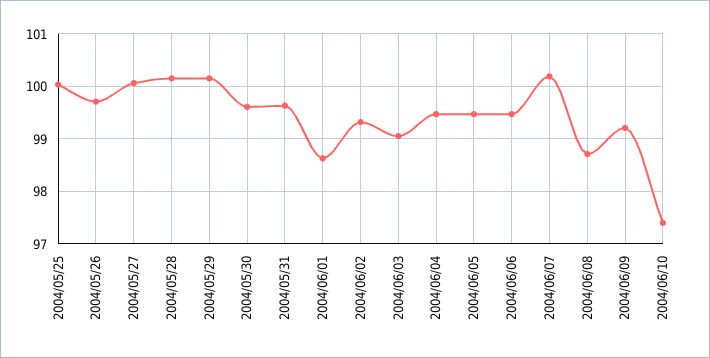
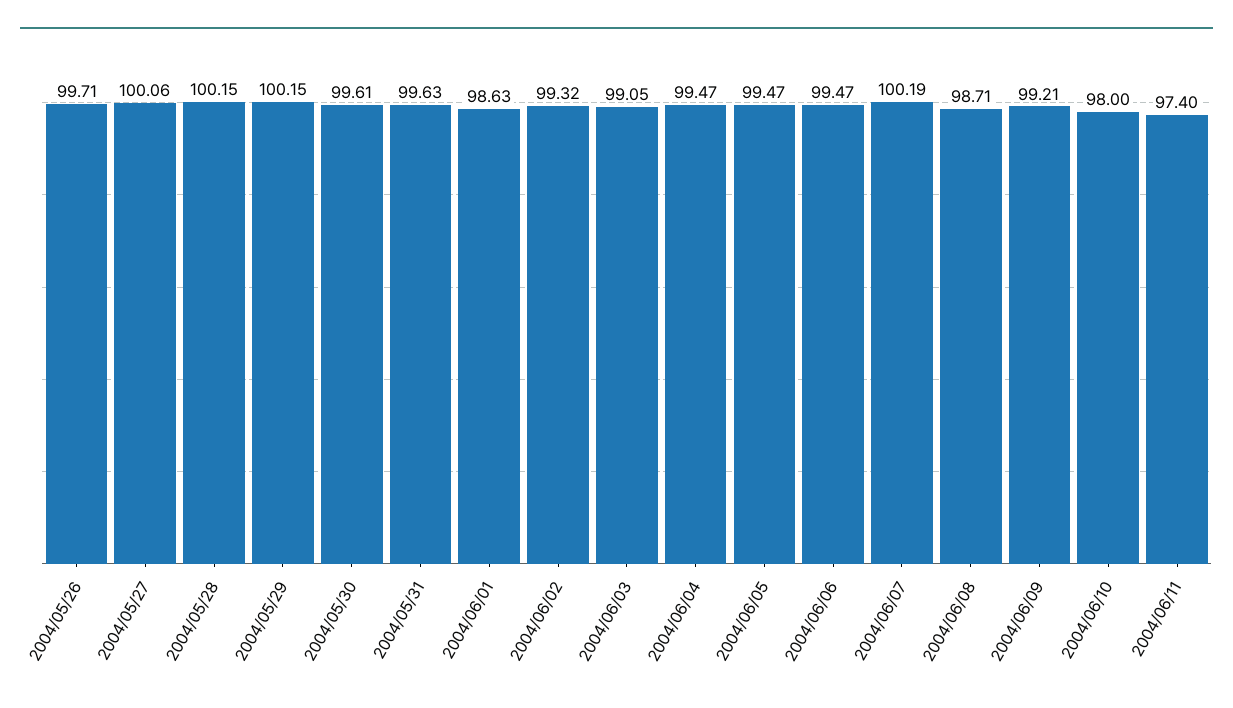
2004/05/25: 100 -> none
2004/06/10: 97.4 -> 98
2004/06/11: none -> 97.4

